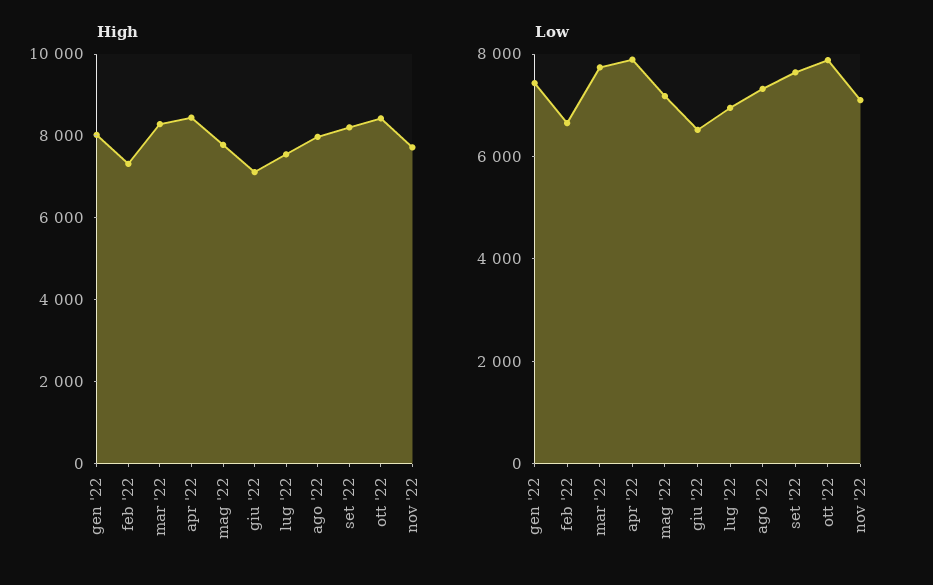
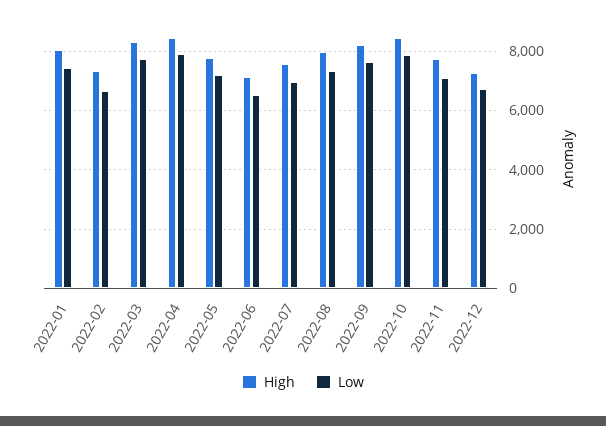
High, 2022-12: none -> 7250
Low, 2022-12: none -> 6750

